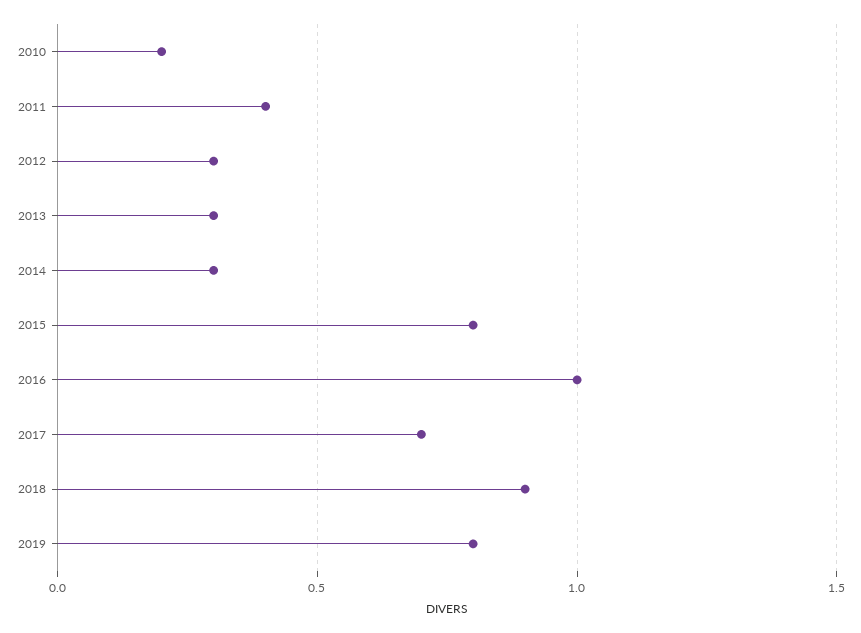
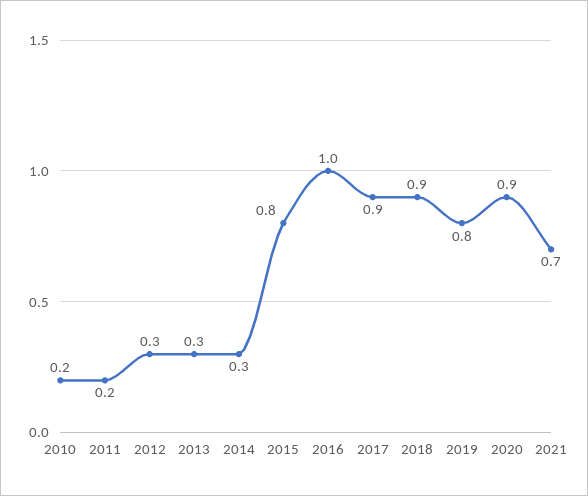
2011: 0.4 -> 0.2
2017: 0.7 -> 0.9
2020: none -> 0.9
2021: none -> 0.7

